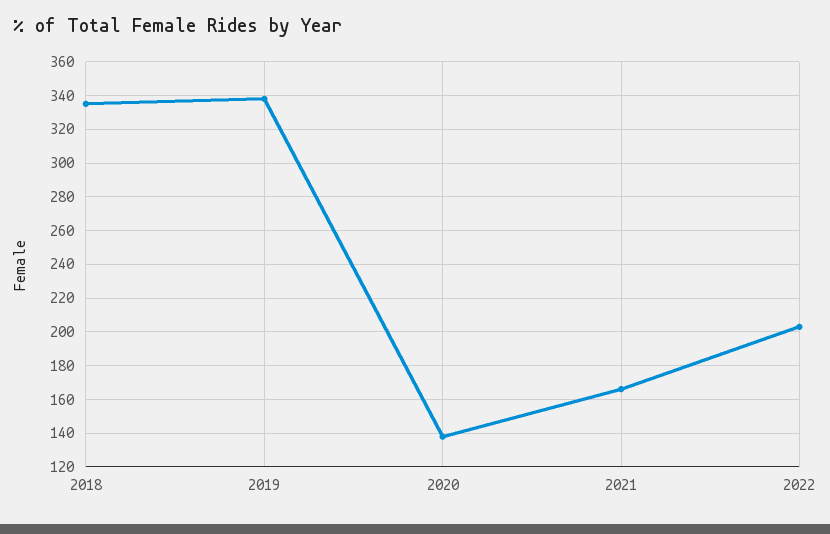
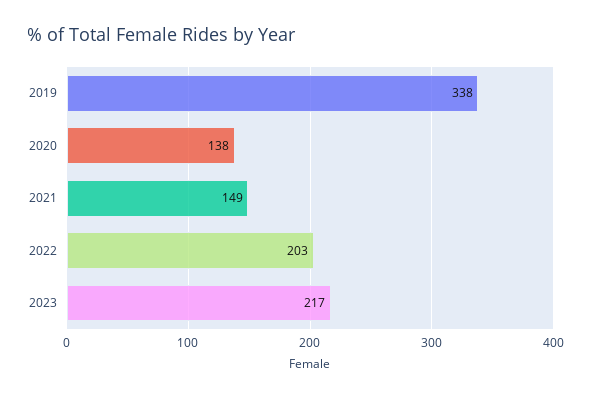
2018: 335 -> none
2021: 165 -> 149
2023: none -> 217

